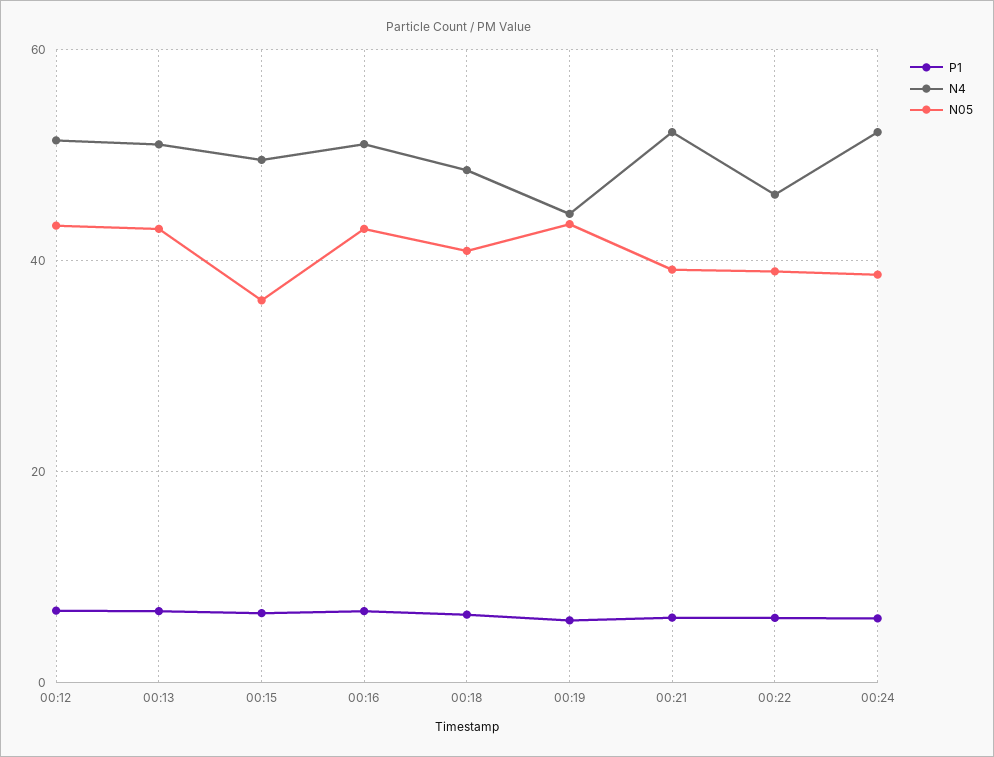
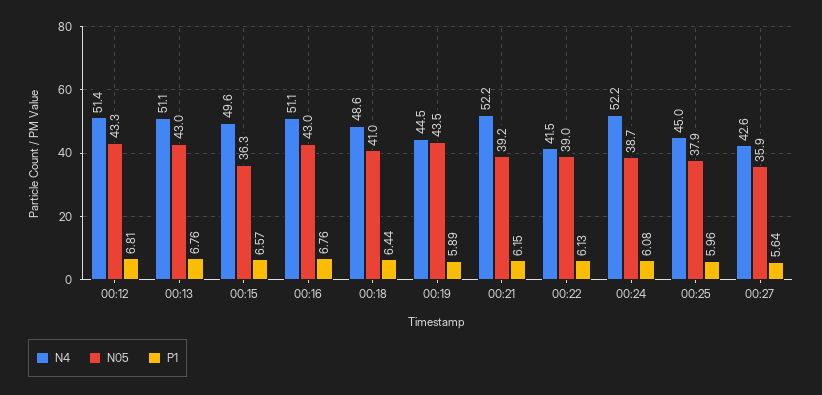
N4, 00:22: 46 -> 41.5
N4, 00:25: none -> 45
N05, 00:25: none -> 37.9
P1, 00:25: none -> 5.96
N4, 00:27: none -> 42.6
N05, 00:27: none -> 35.9
P1, 00:27: none -> 5.64

